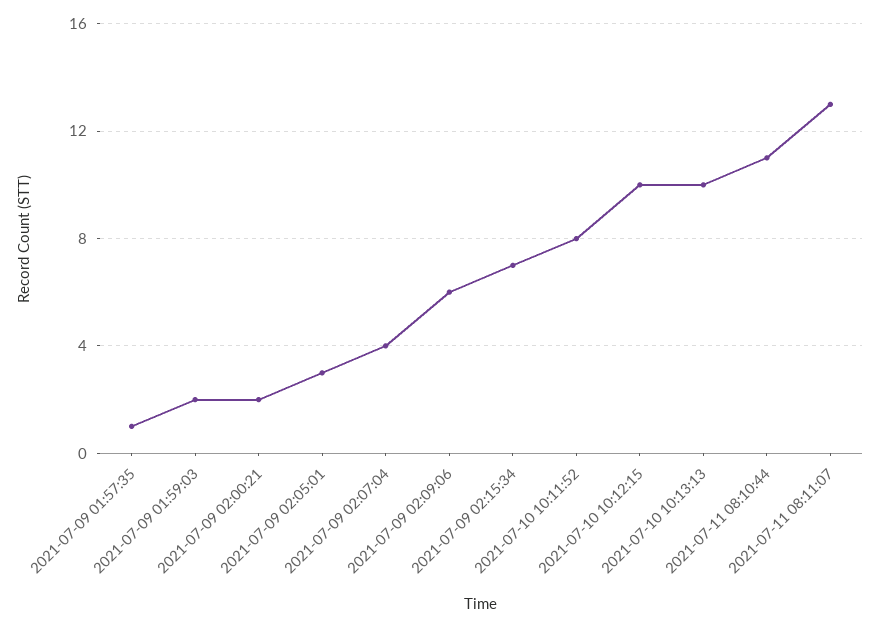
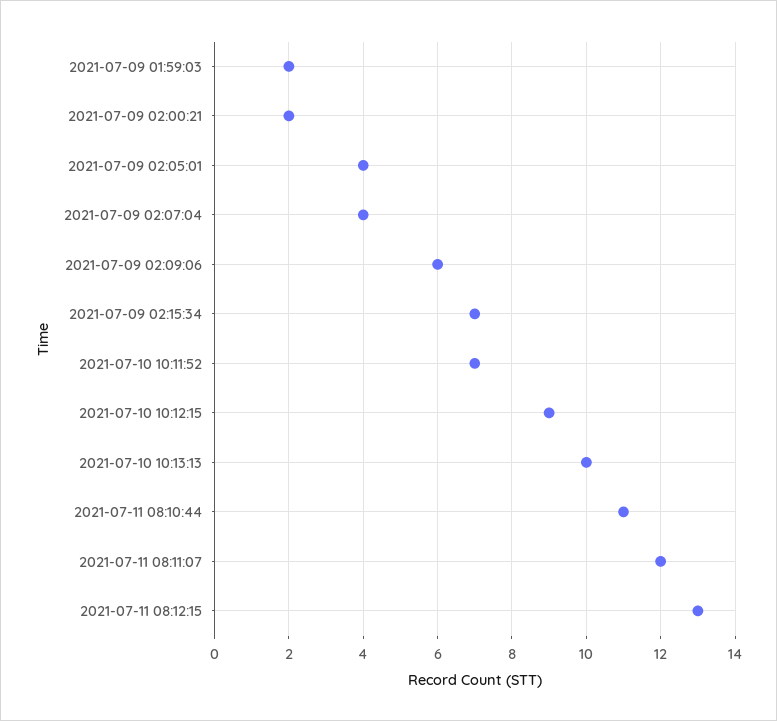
2021-07-09 01:57:35: 1 -> none
2021-07-09 02:05:01: 3 -> 4
2021-07-10 10:11:52: 8 -> 7
2021-07-10 10:12:15: 10 -> 9
2021-07-11 08:11:07: 13 -> 12
2021-07-11 08:12:15: none -> 13

